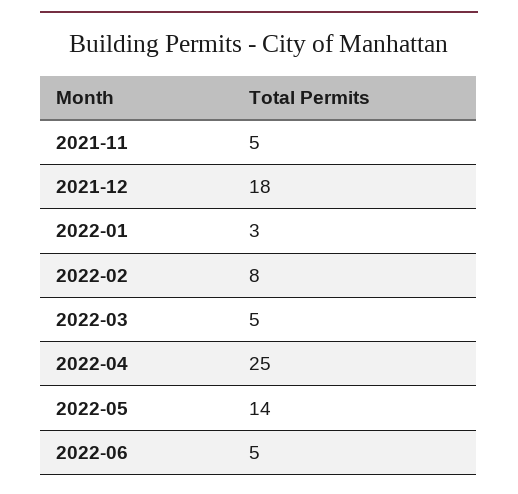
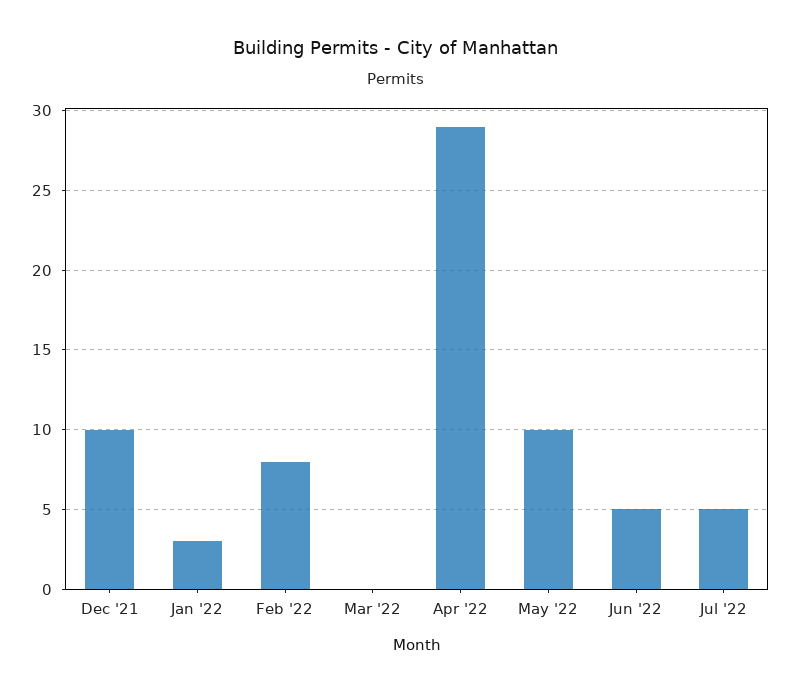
2021-11: 5 -> none
2021-12: 18 -> 10
2022-03: 5 -> 0
2022-04: 25 -> 29
2022-05: 14 -> 10
Jul '22: none -> 5

